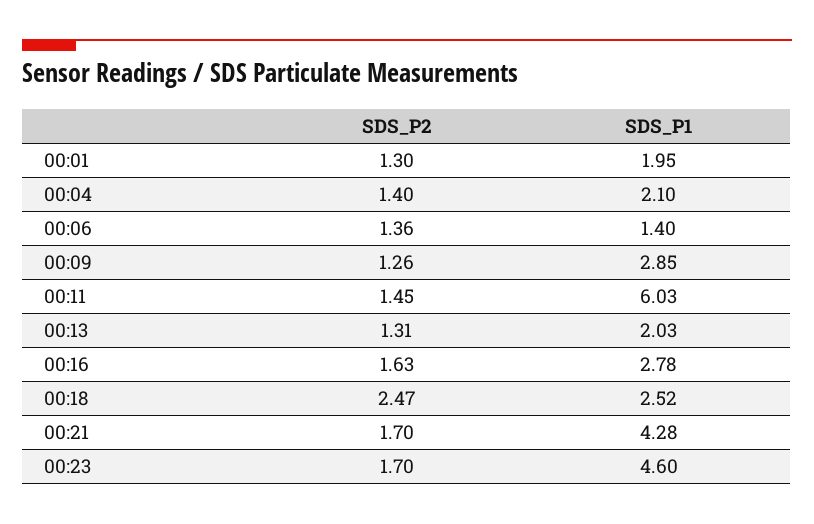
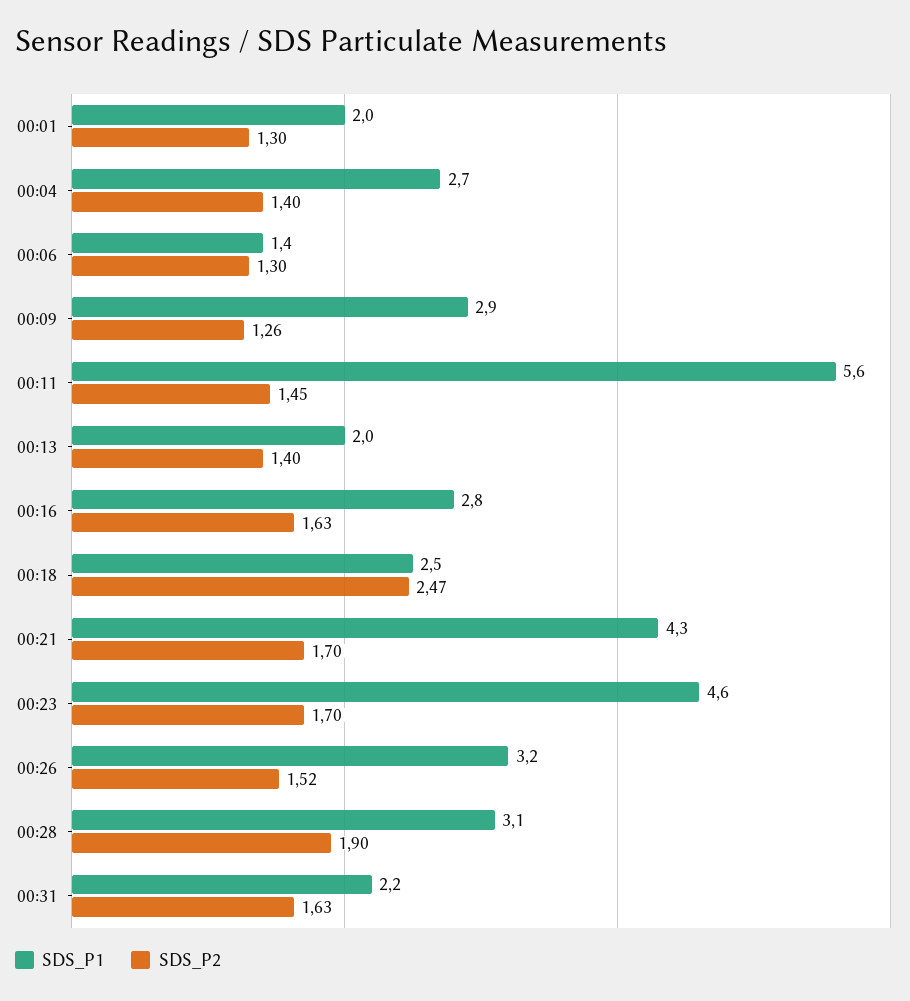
SDS_P1, 00:04: 2.1 -> 2.7
SDS_P2, 00:06: 1.36 -> 1.3
SDS_P1, 00:11: 6.03 -> 5.6
SDS_P2, 00:13: 1.31 -> 1.4
SDS_P1, 00:26: none -> 3.2
SDS_P2, 00:26: none -> 1.52
SDS_P1, 00:28: none -> 3.1
SDS_P2, 00:28: none -> 1.9
SDS_P1, 00:31: none -> 2.2
SDS_P2, 00:31: none -> 1.63

